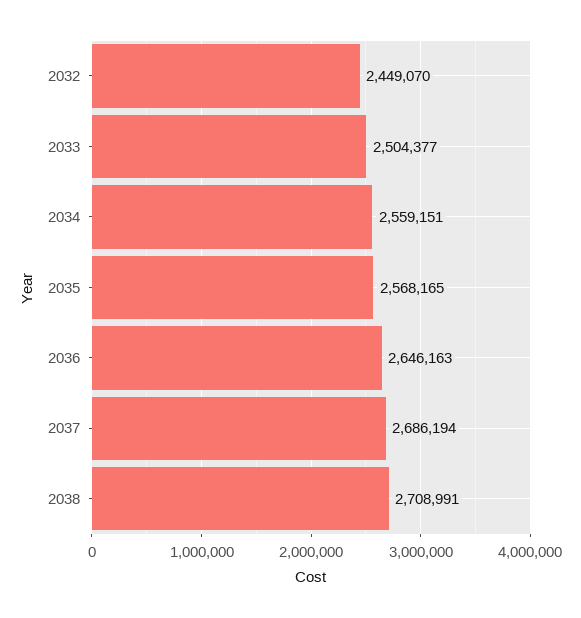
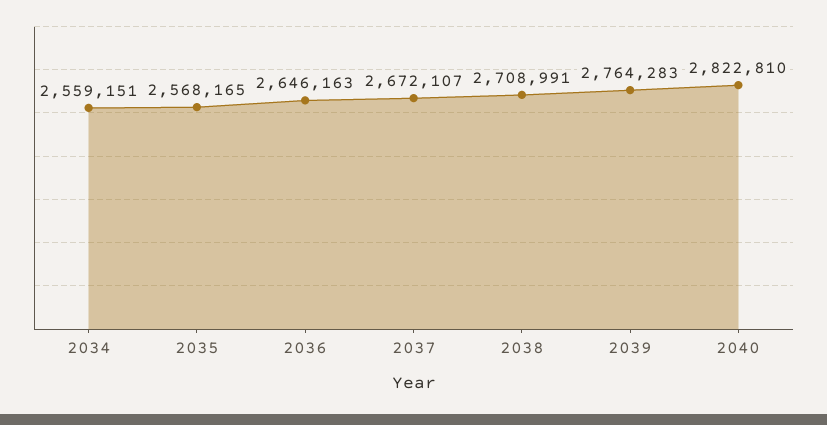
2032: 2449070 -> none
2033: 2504377 -> none
2037: 2686194 -> 2672107
2039: none -> 2764283
2040: none -> 2822810

